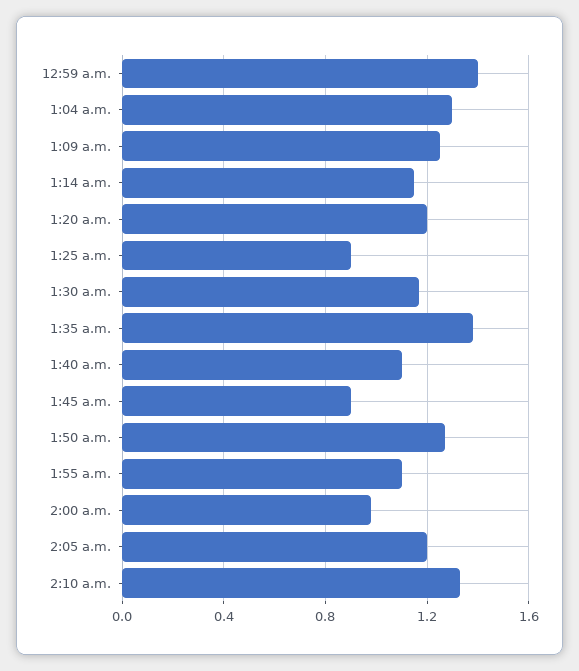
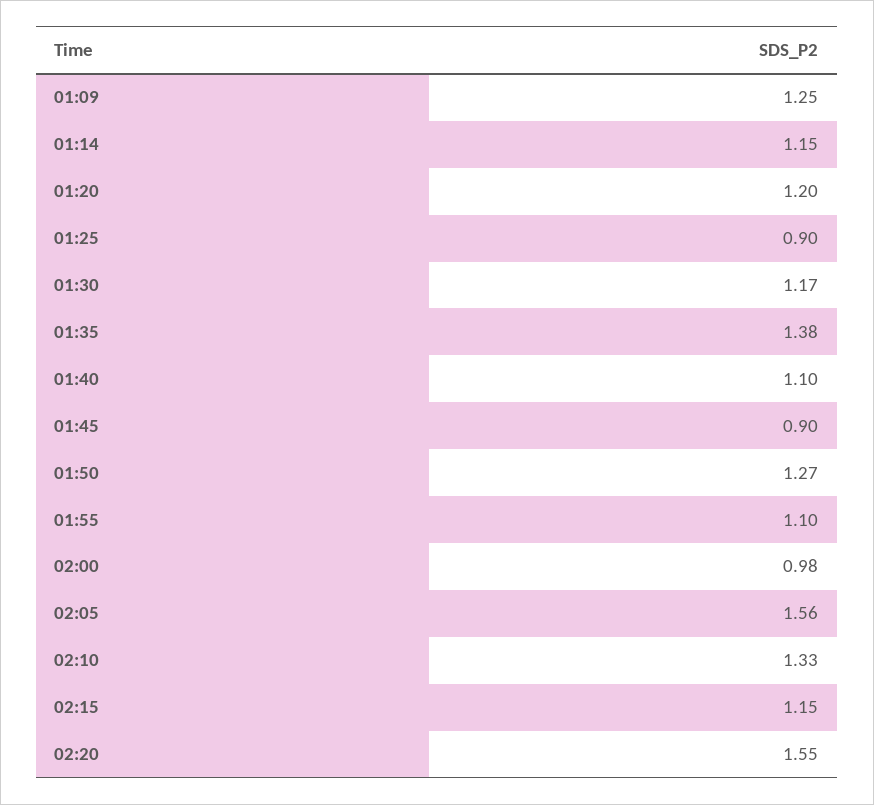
12:59 a.m.: 1.4 -> none
1:04 a.m.: 1.3 -> none
2:05 a.m.: 1.2 -> 1.56
02:15: none -> 1.15
02:20: none -> 1.55

